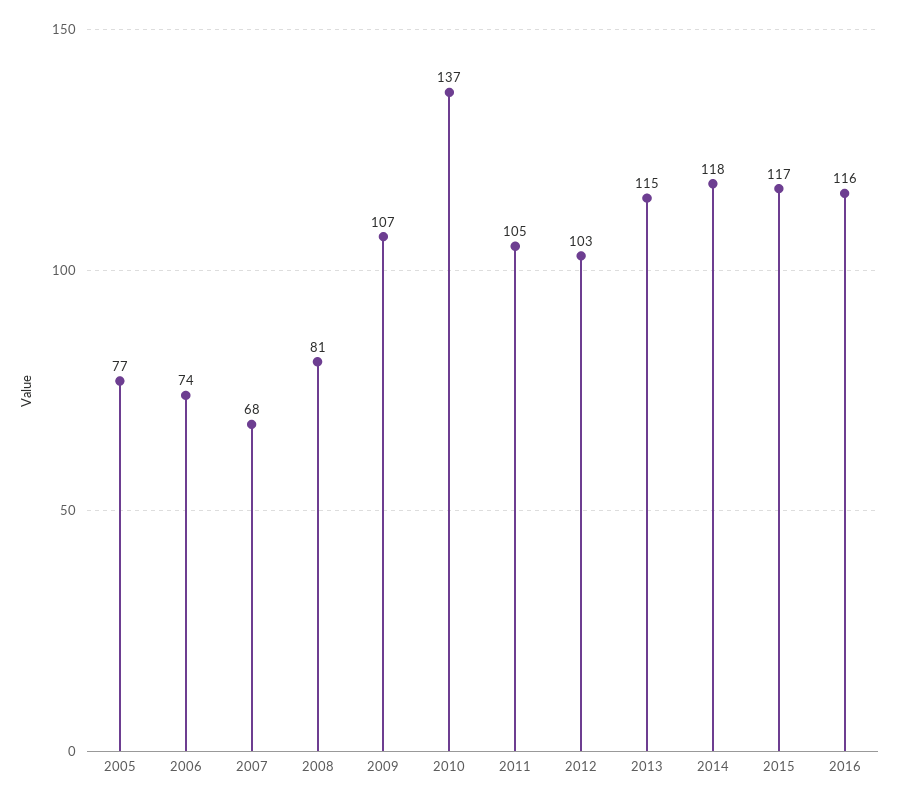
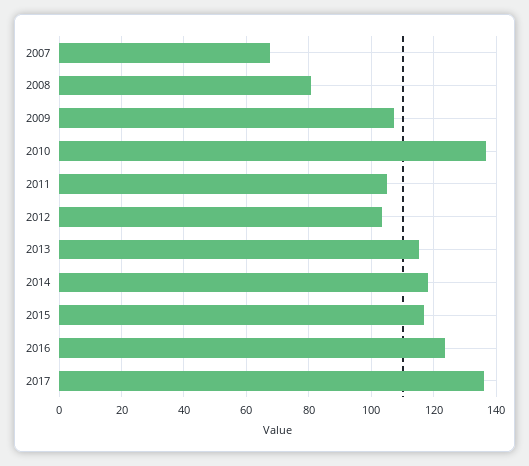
2005: 77 -> none
2006: 74 -> none
2016: 116 -> 124
2017: none -> 136

